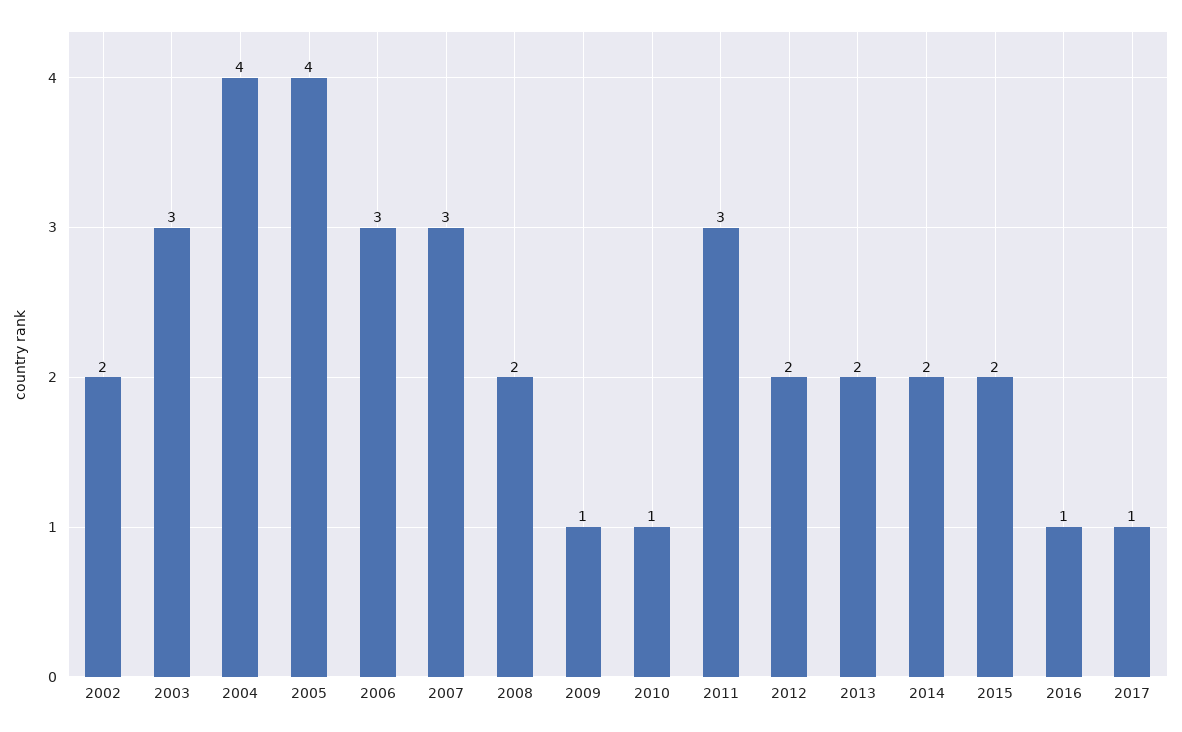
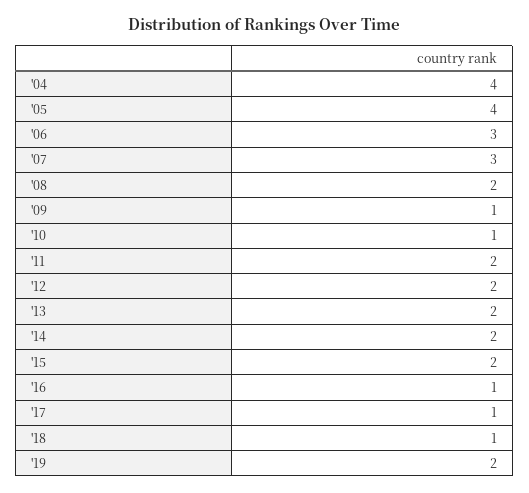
2002: 2 -> none
2003: 3 -> none
2011: 3 -> 2
'18: none -> 1
'19: none -> 2

